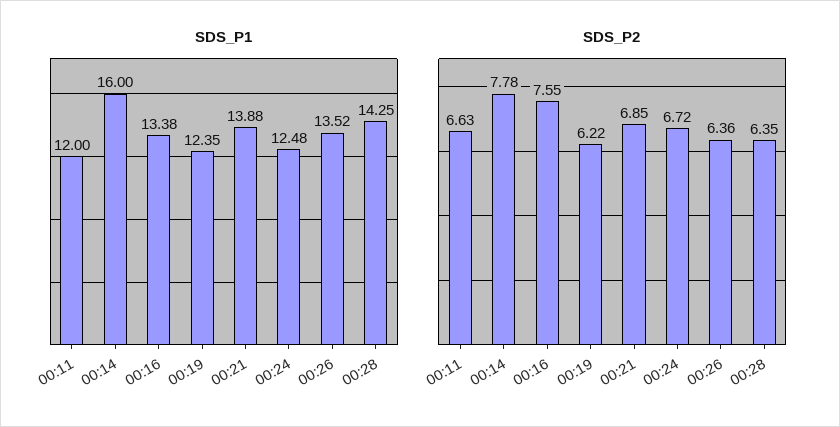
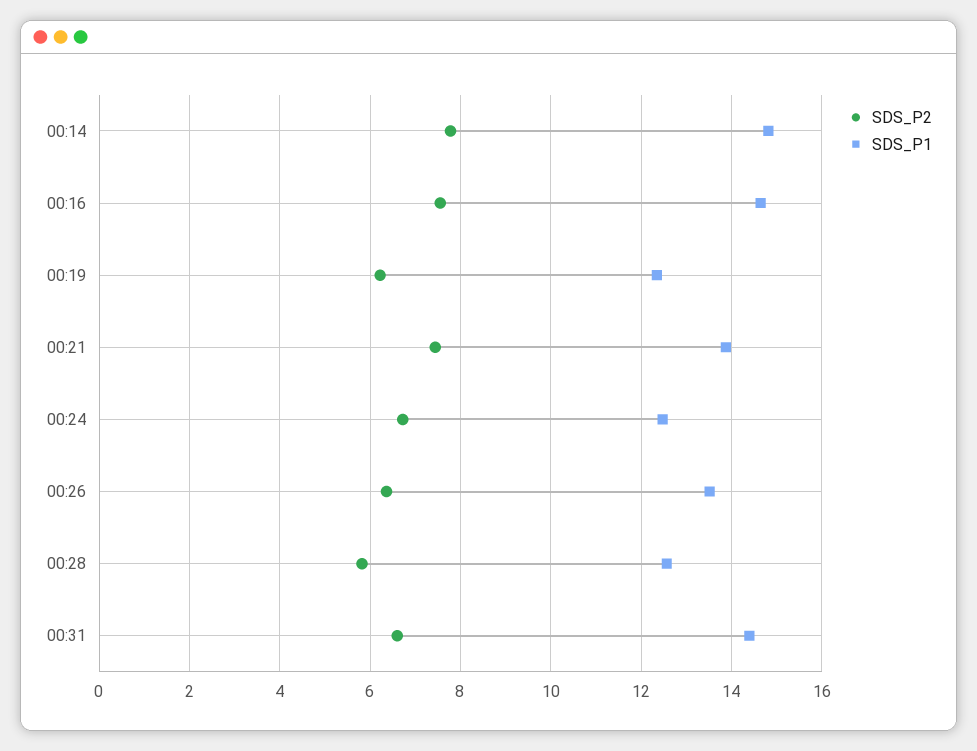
SDS_P1, 00:11: 12 -> none
SDS_P1, 00:14: 16 -> 14.8
SDS_P1, 00:16: 13.38 -> 14.6
SDS_P1, 00:28: 14.25 -> 12.6
SDS_P2, 00:11: 6.63 -> none
SDS_P2, 00:21: 6.85 -> 7.4
SDS_P2, 00:28: 6.35 -> 5.8
SDS_P2, 00:31: none -> 6.6
SDS_P1, 00:31: none -> 14.4

